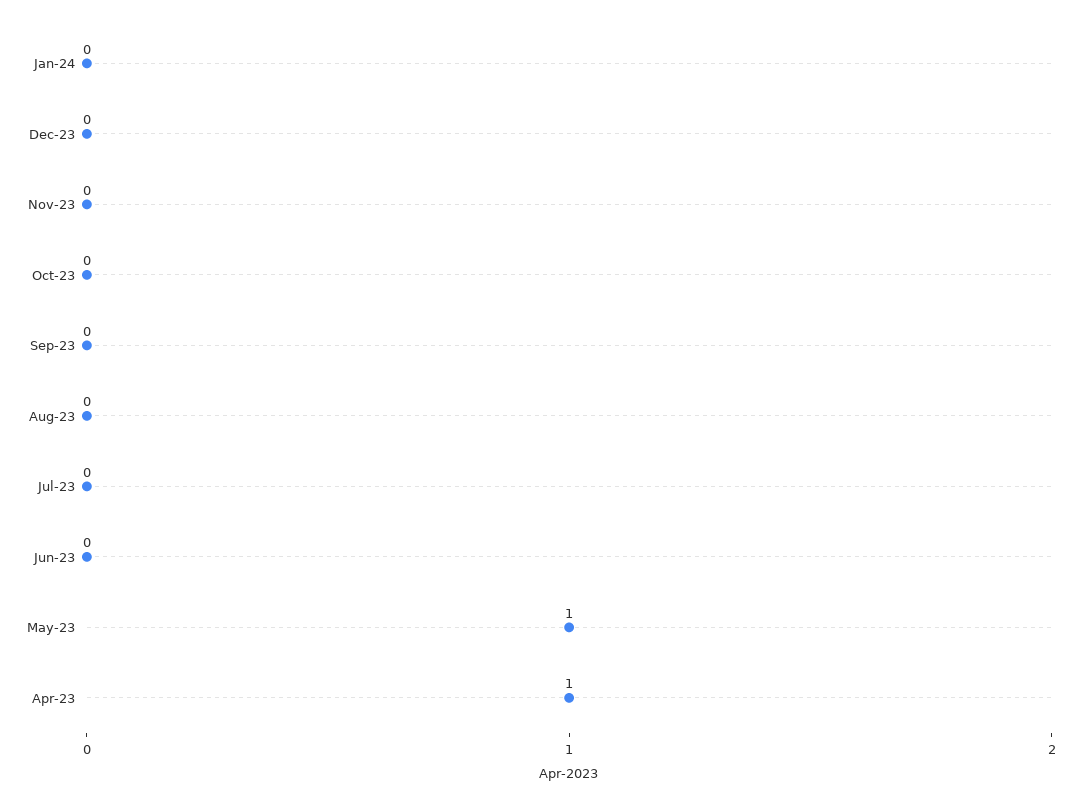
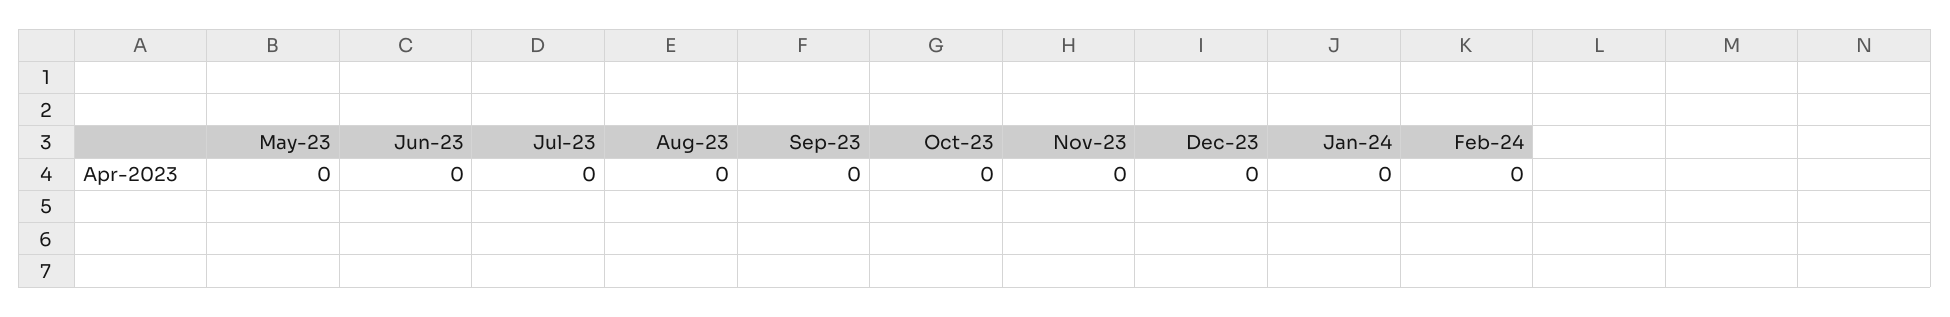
May-23: 1 -> 0
Apr-23: 1 -> none
Feb-24: none -> 0

